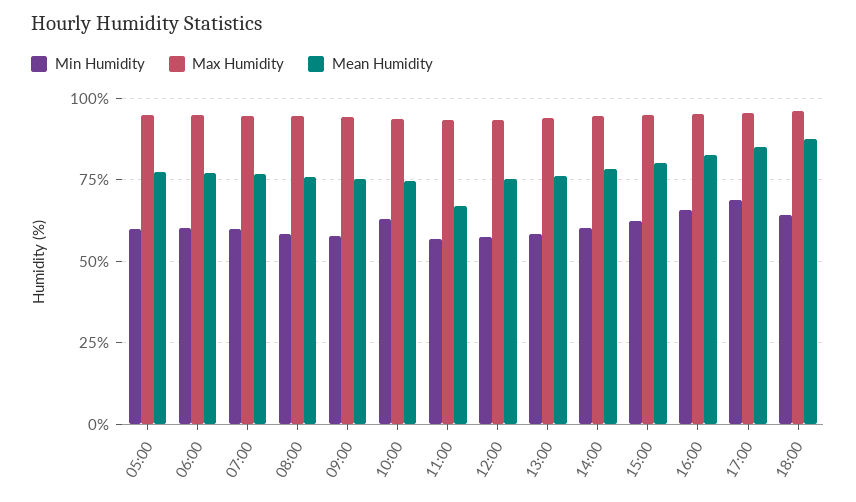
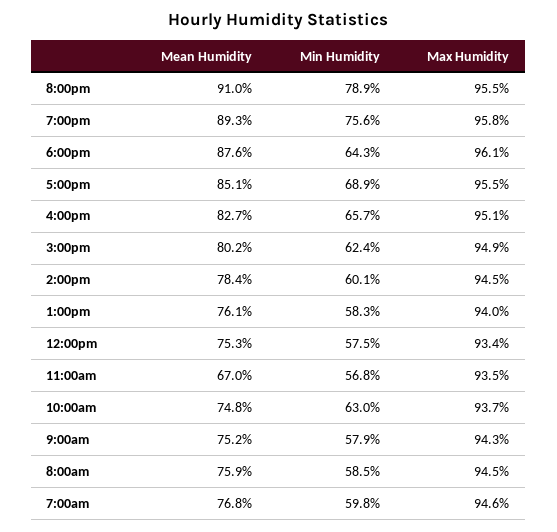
Min Humidity, 05:00: 60 -> none
Max Humidity, 05:00: 95 -> none
Mean Humidity, 05:00: 77.5 -> none
Min Humidity, 06:00: 60 -> none
Max Humidity, 06:00: 95 -> none
Mean Humidity, 06:00: 77.5 -> none
Mean Humidity, 8:00pm: none -> 91
Min Humidity, 8:00pm: none -> 78.9
Max Humidity, 8:00pm: none -> 95.5
Mean Humidity, 7:00pm: none -> 89.3
Min Humidity, 7:00pm: none -> 75.6
Max Humidity, 7:00pm: none -> 95.8

